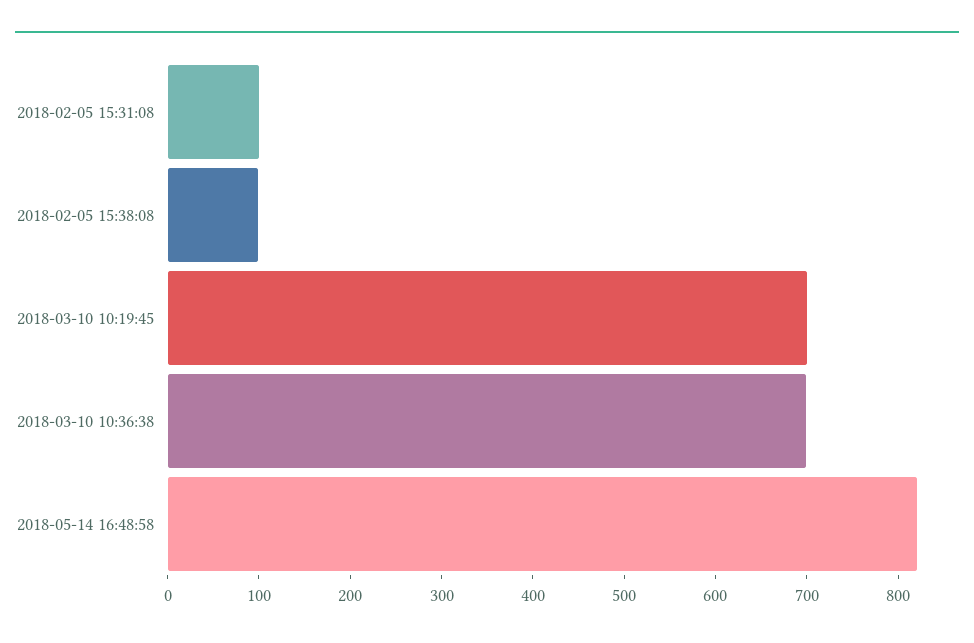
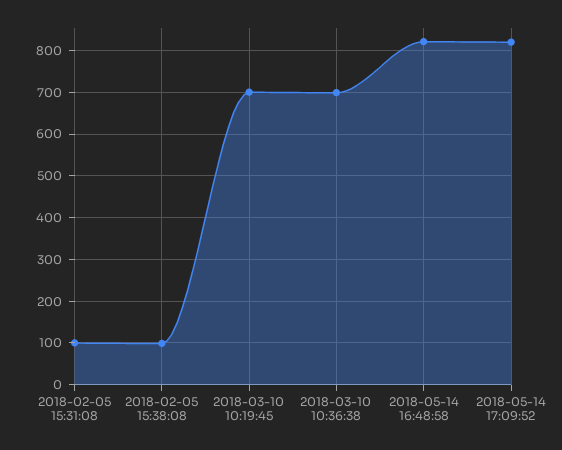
2018-05-14 17:09:52: none -> 820

